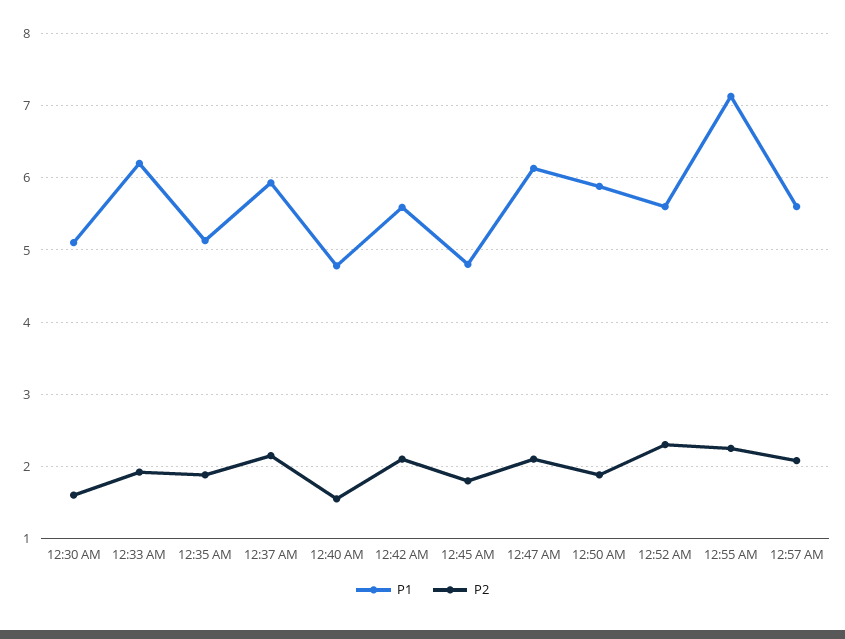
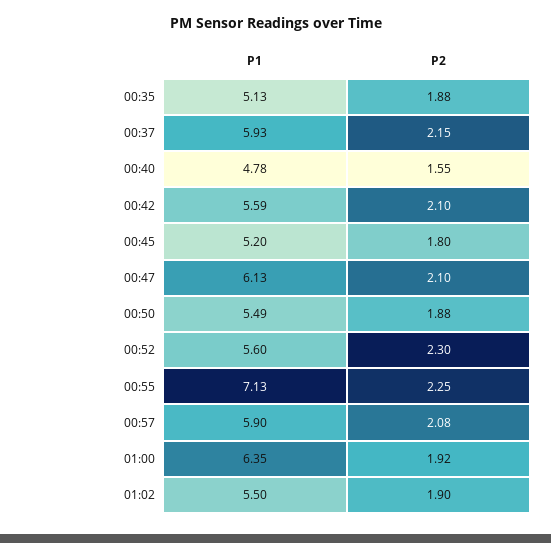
P1, 12:30 AM: 5.1 -> none
P2, 12:30 AM: 1.6 -> none
P1, 12:33 AM: 6.2 -> none
P2, 12:33 AM: 1.9 -> none
P1, 12:45 AM: 4.8 -> 5.2
P1, 12:50 AM: 5.9 -> 5.49
P1, 12:57 AM: 5.6 -> 5.9
P1, 01:00: none -> 6.35
P2, 01:00: none -> 1.92
P1, 01:02: none -> 5.5
P2, 01:02: none -> 1.9

